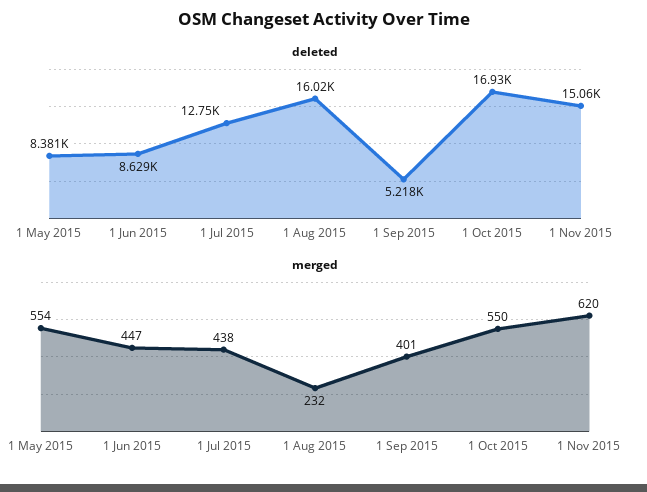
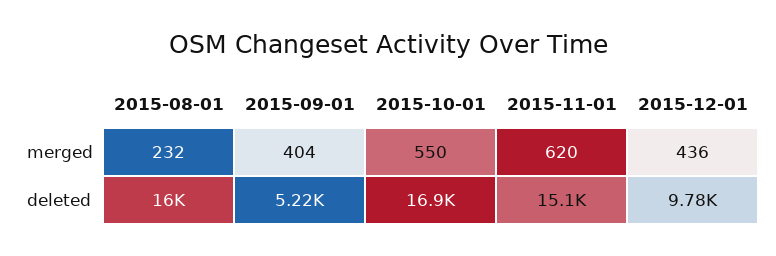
deleted, 1 May 2015: 8381 -> none
deleted, 1 Jun 2015: 8629 -> none
deleted, 1 Jul 2015: 12750 -> none
merged, 1 May 2015: 554 -> none
merged, 1 Jun 2015: 447 -> none
merged, 1 Jul 2015: 438 -> none
merged, 1 Sep 2015: 401 -> 404
merged, 2015-12-01: none -> 436
deleted, 2015-12-01: none -> 9780

